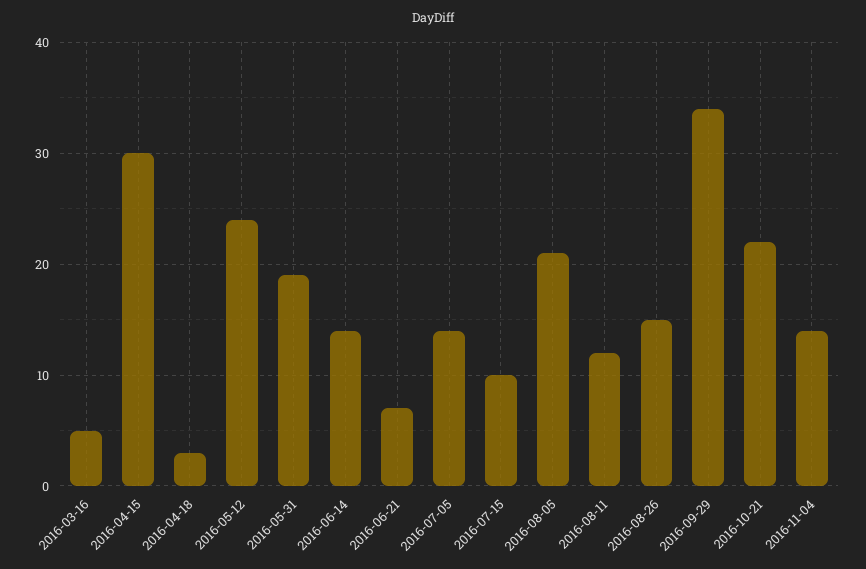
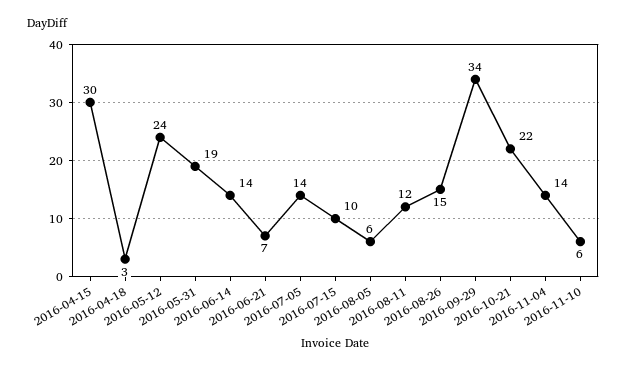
2016-03-16: 5 -> none
2016-08-05: 21 -> 6
2016-11-10: none -> 6

